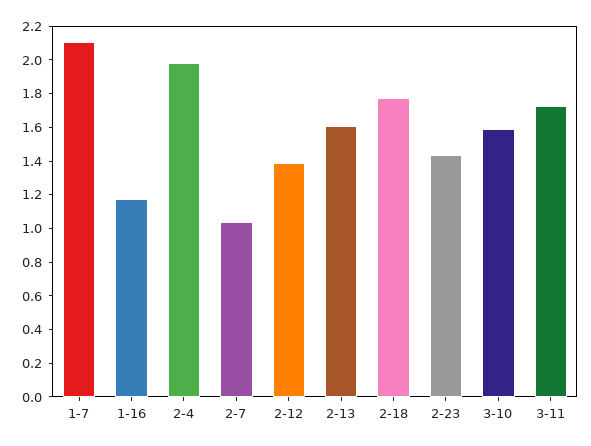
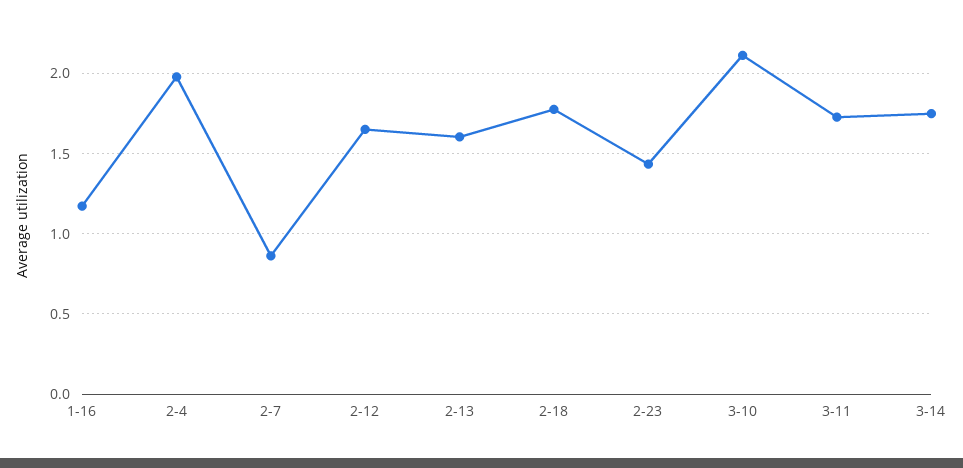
1-7: 2.1 -> none
2-7: 1.05 -> 0.85
2-12: 1.4 -> 1.65
3-10: 1.6 -> 2.1
3-14: none -> 1.75

